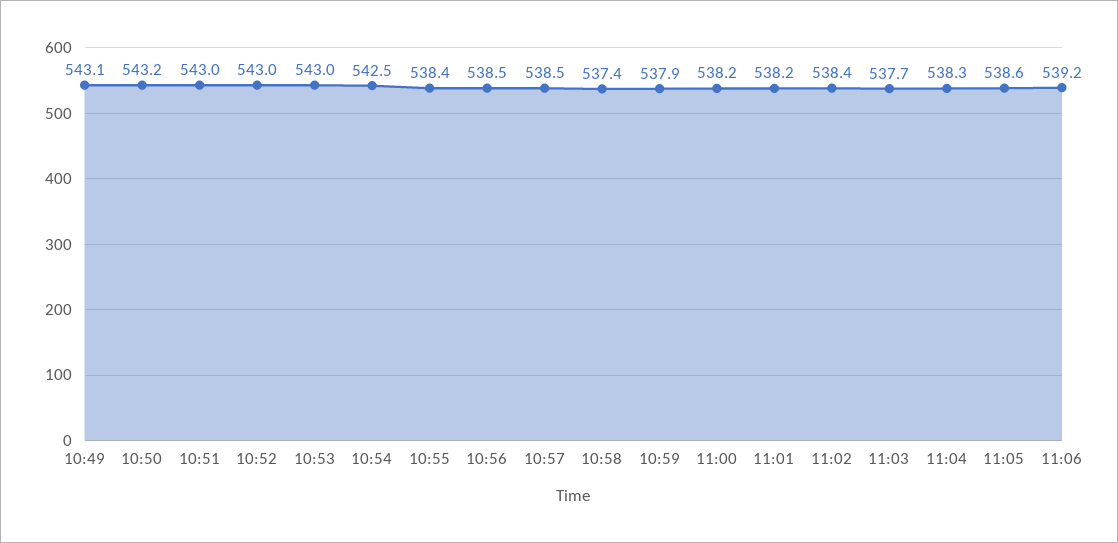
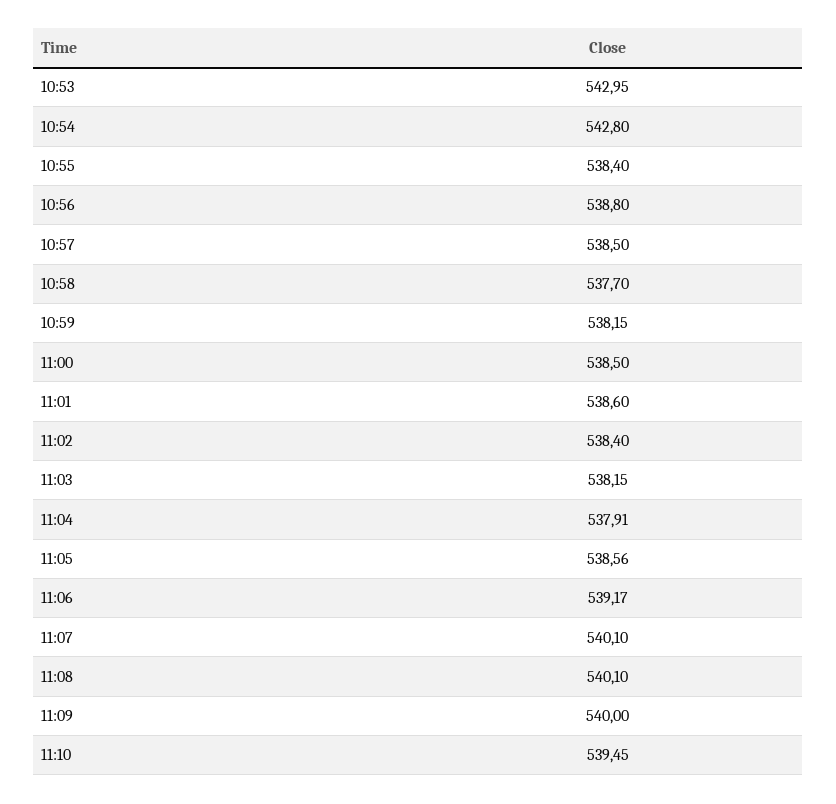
10:49: 543.1 -> none
10:50: 543.2 -> none
10:51: 543 -> none
10:52: 543 -> none
10:54: 542.5 -> 542.8
10:56: 538.5 -> 538.8
10:58: 537.4 -> 537.7
10:59: 537.9 -> 538.15
11:00: 538.2 -> 538.5
11:01: 538.2 -> 538.6
11:03: 537.7 -> 538.15
11:04: 538.3 -> 537.91
11:07: none -> 540.1
11:08: none -> 540.1
11:09: none -> 540
11:10: none -> 539.45

